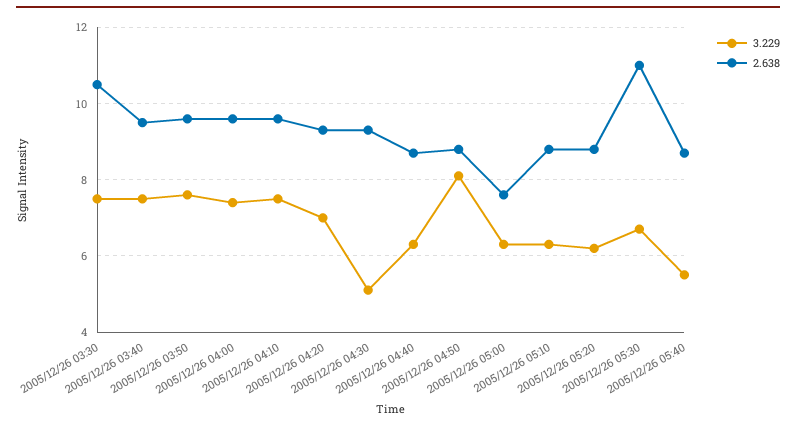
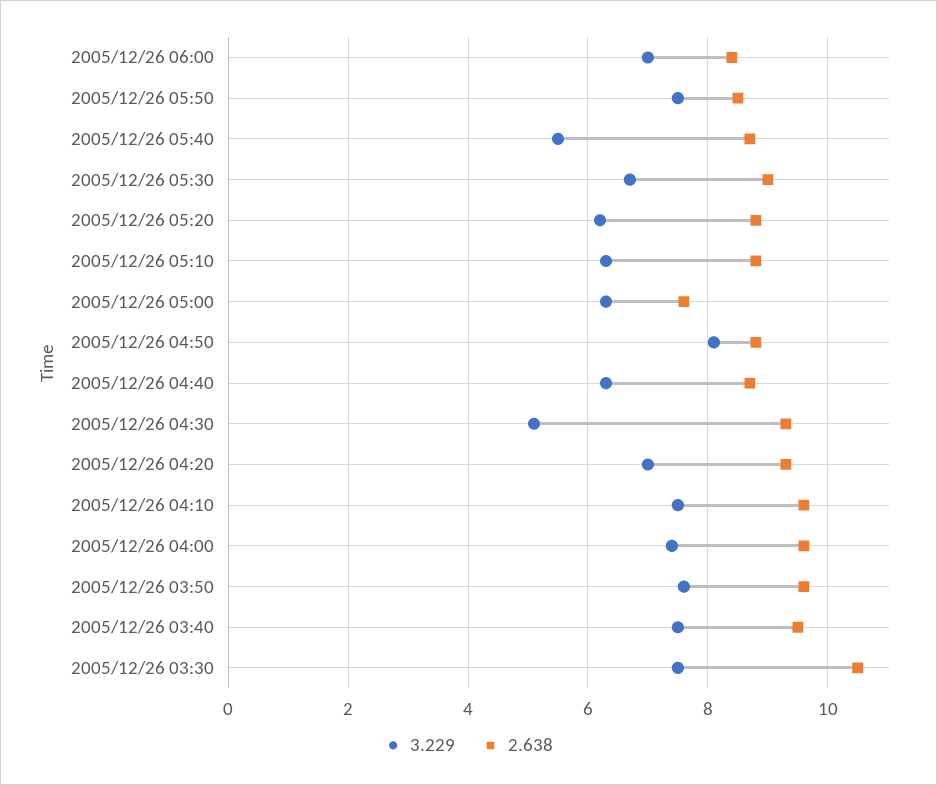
2.638, 2005/12/26 05:30: 11 -> 9
3.229, 2005/12/26 06:00: none -> 7
2.638, 2005/12/26 06:00: none -> 8.5
3.229, 2005/12/26 05:50: none -> 7.5
2.638, 2005/12/26 05:50: none -> 8.5

